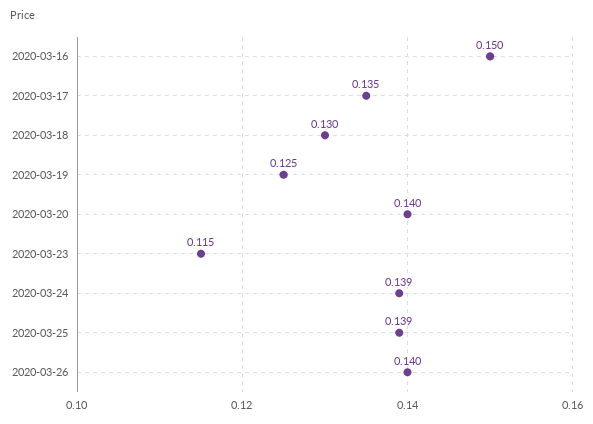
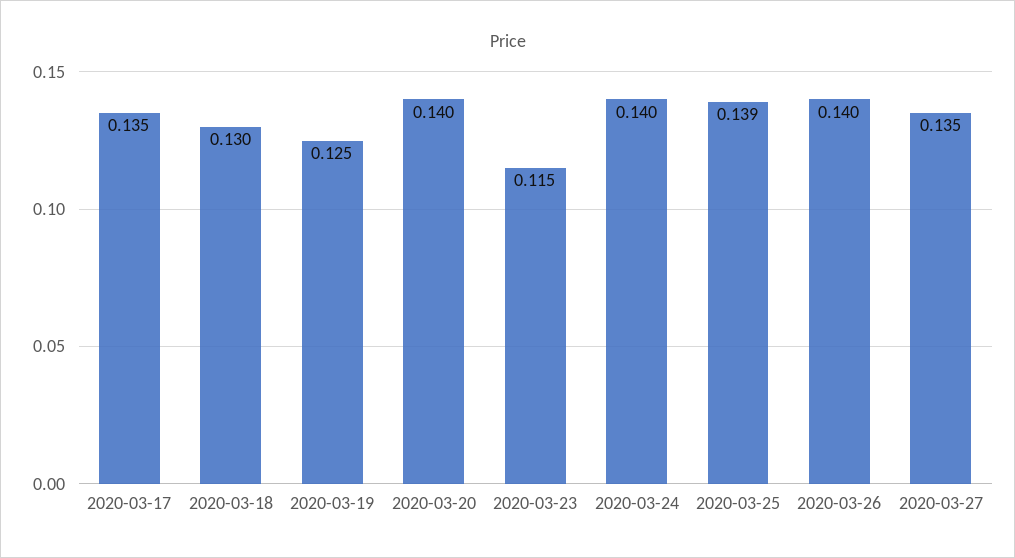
2020-03-16: 0.15 -> none
2020-03-24: 0.139 -> 0.14
2020-03-27: none -> 0.135

